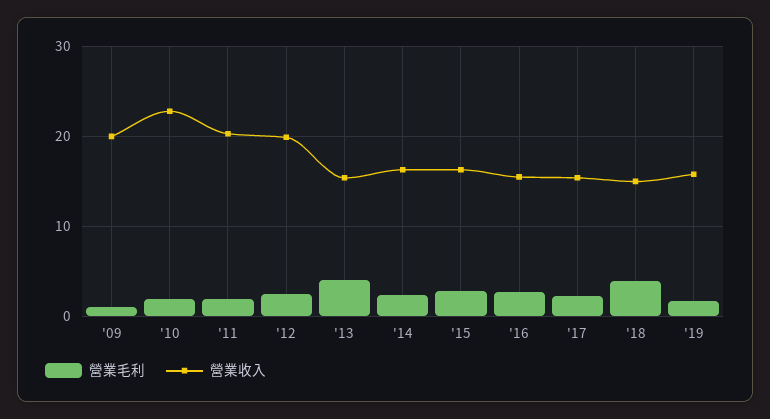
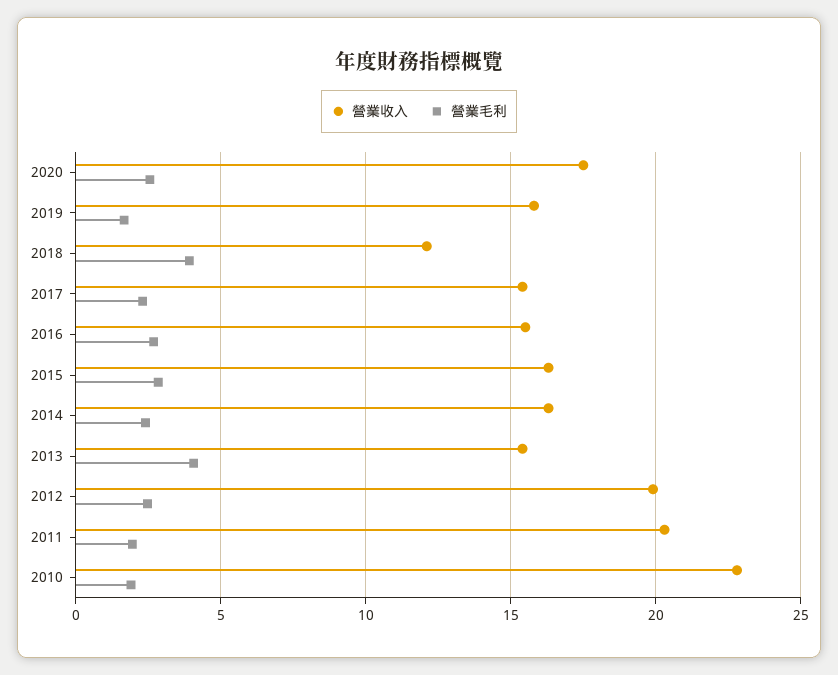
營業毛利, '09: 1 -> none
營業收入, '09: 20 -> none
營業收入, '18: 15 -> 12
營業收入, 2020: none -> 17.5
營業毛利, 2020: none -> 2.5

